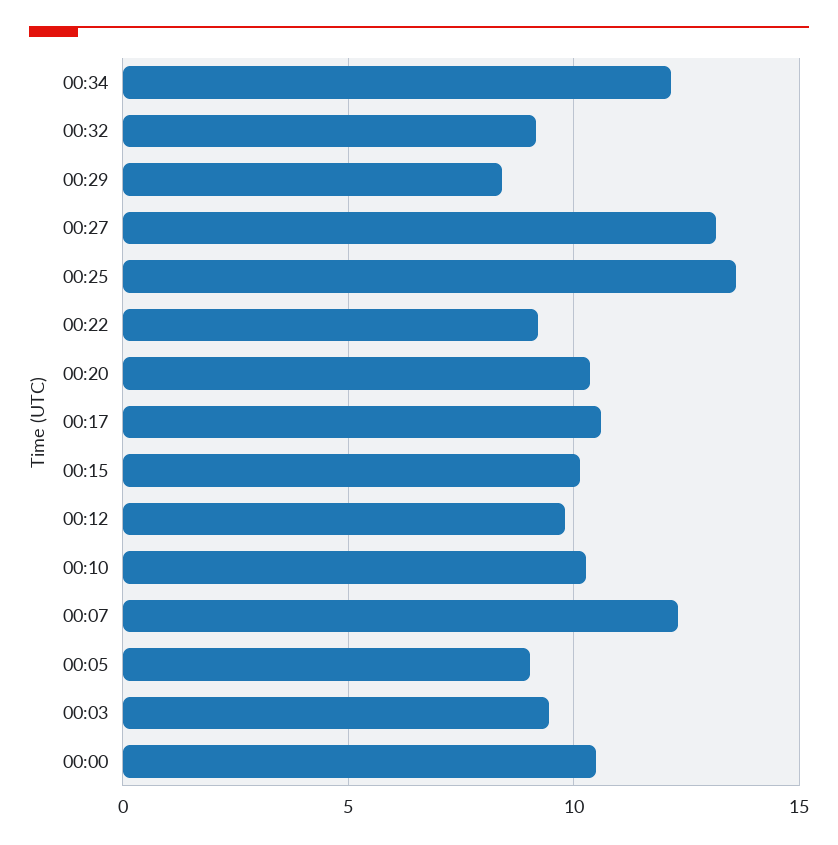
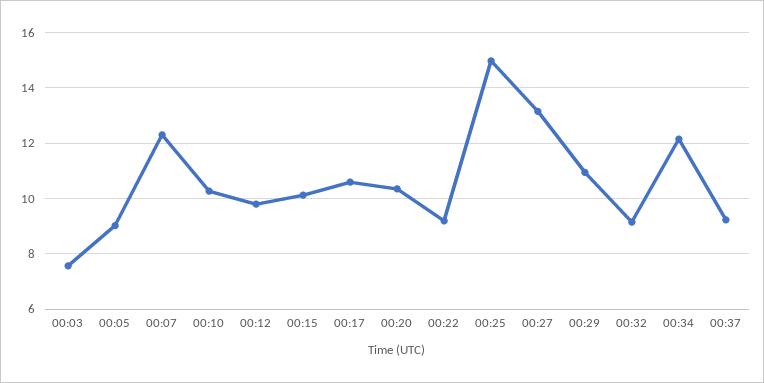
00:29: 8.5 -> 11
00:25: 13.5 -> 15
00:03: 9.5 -> 7.5
00:00: 10.5 -> none
00:37: none -> 9.25

